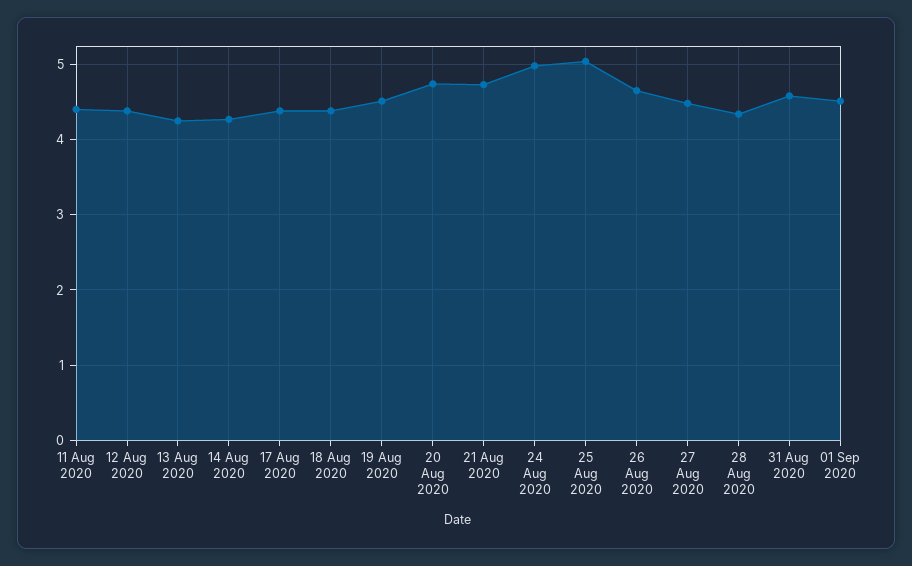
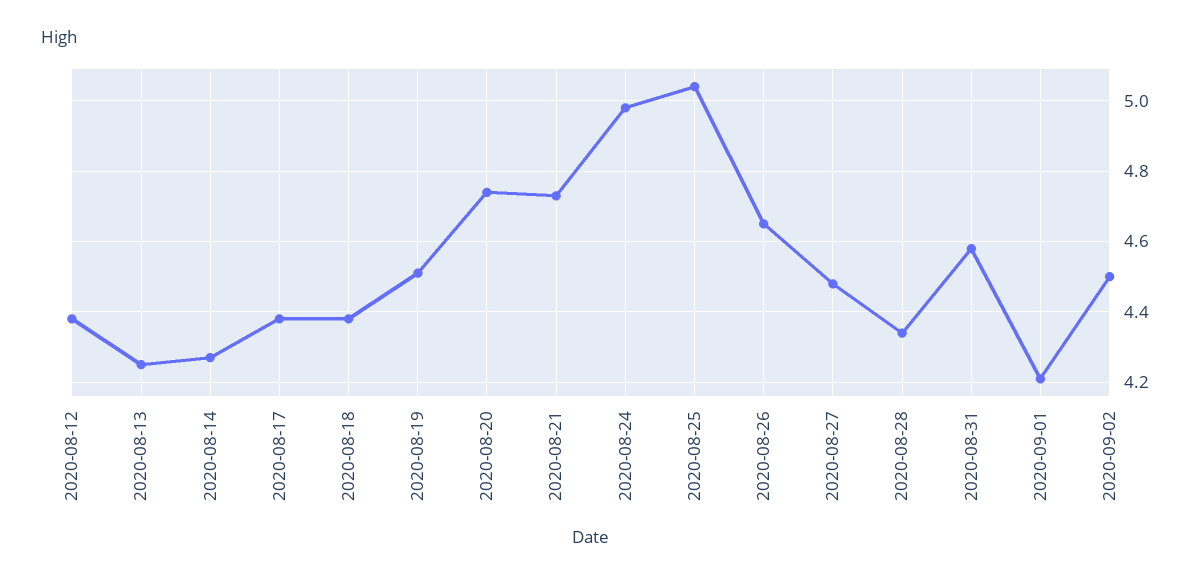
11 Aug 2020: 4.4 -> none
01 Sep 2020: 4.5 -> 4.2
2020-09-02: none -> 4.5

